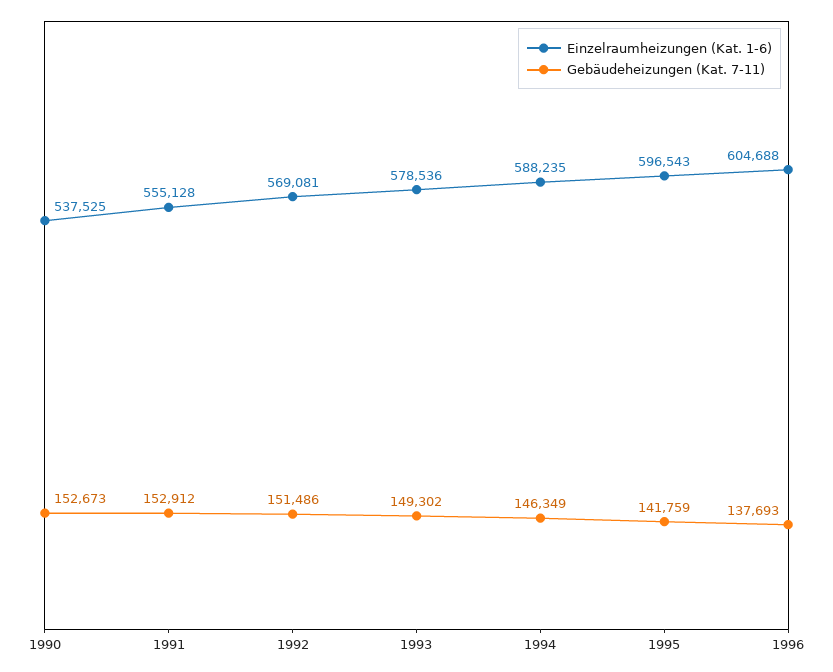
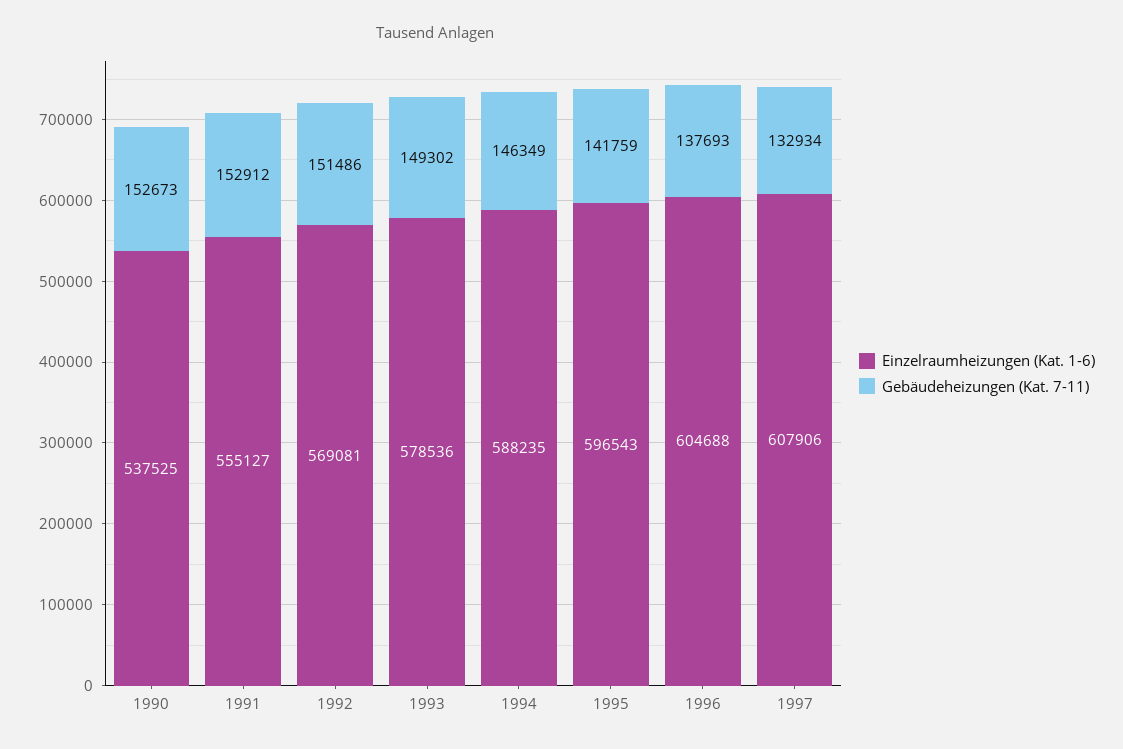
Einzelraumheizungen (Kat. 1-6), 1991: 555128 -> 555127
Einzelraumheizungen (Kat. 1-6), 1997: none -> 607906
Gebäudeheizungen (Kat. 7-11), 1997: none -> 132934

